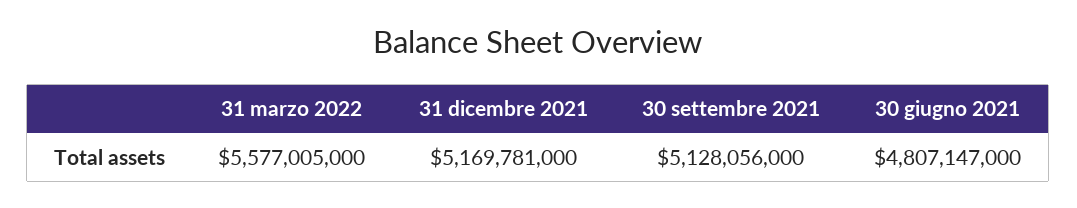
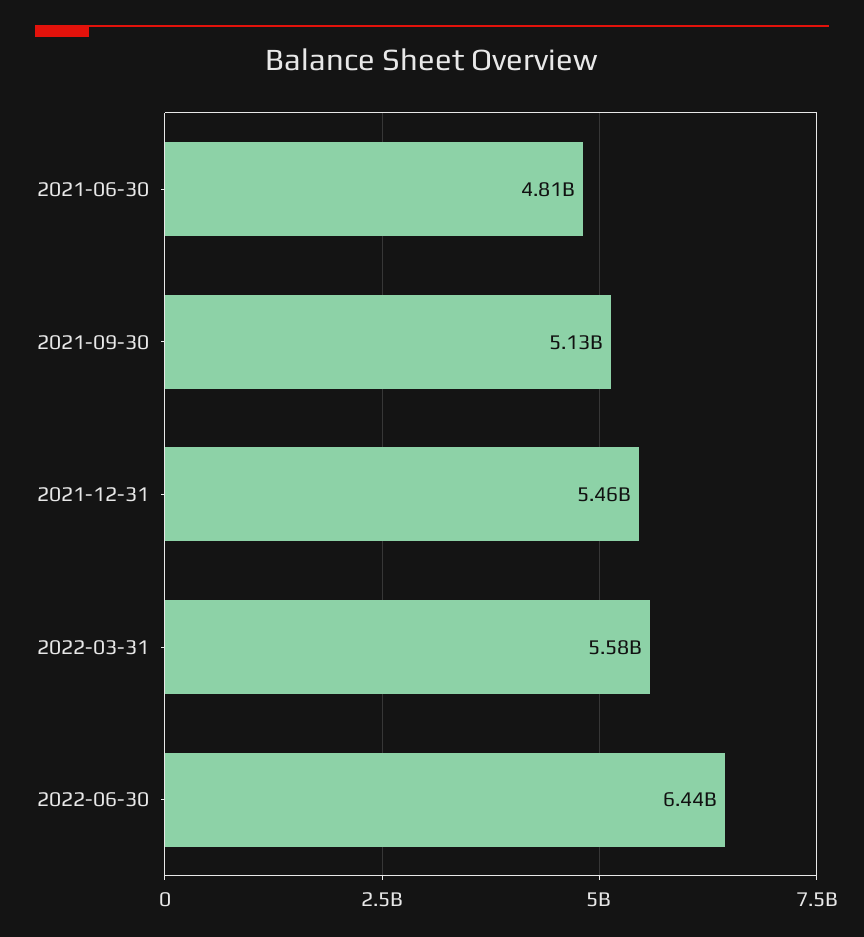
31 dicembre 2021: 5169781000 -> 5460000000
2022-06-30: none -> 6440000000

